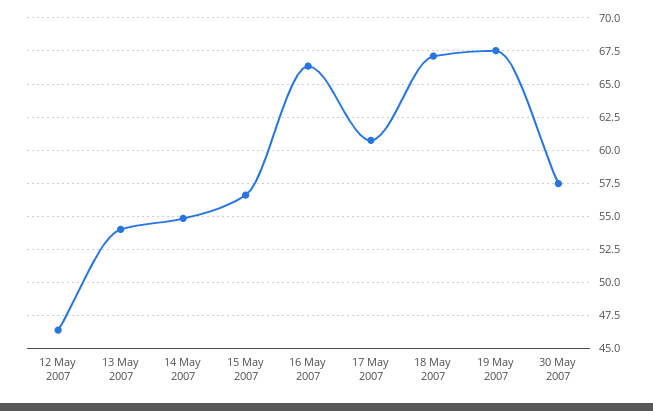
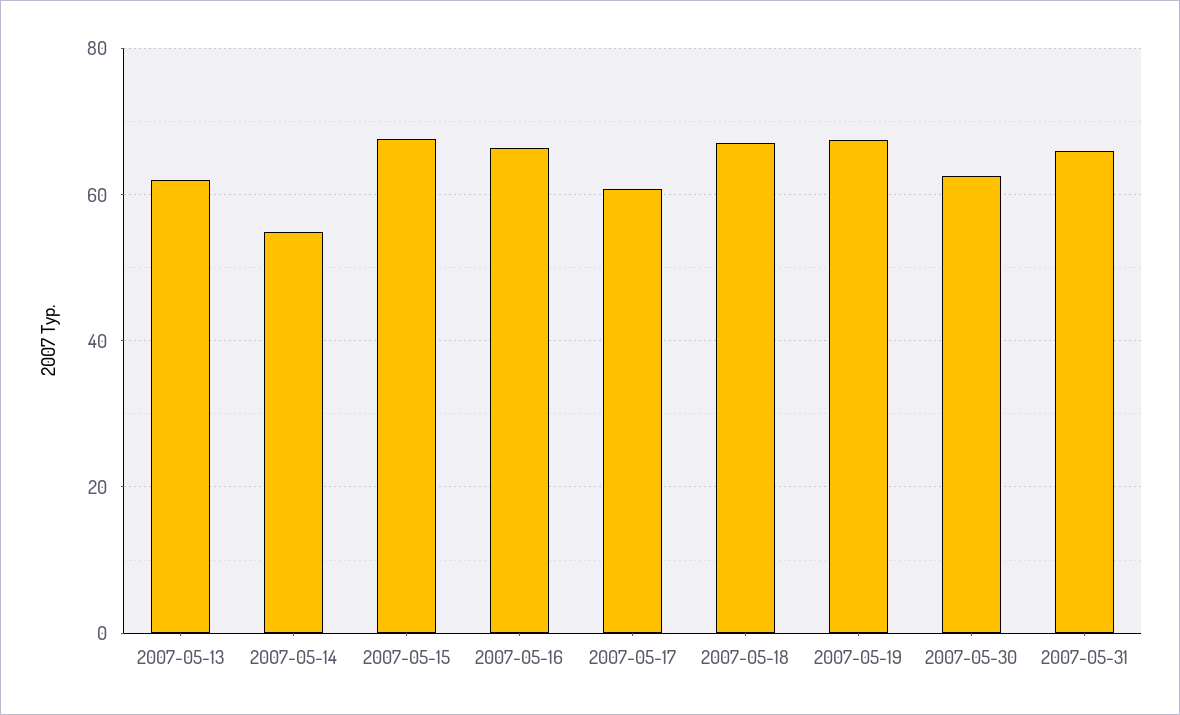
12 May 2007: 46.5 -> none
13 May 2007: 54 -> 62
15 May 2007: 56.5 -> 68
30 May 2007: 57.5 -> 62
2007-05-31: none -> 66

